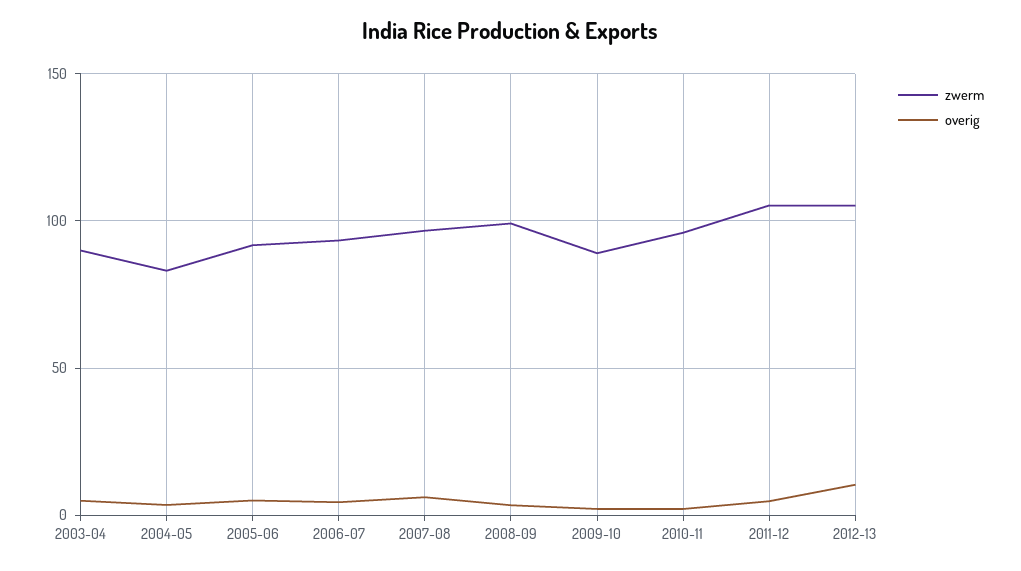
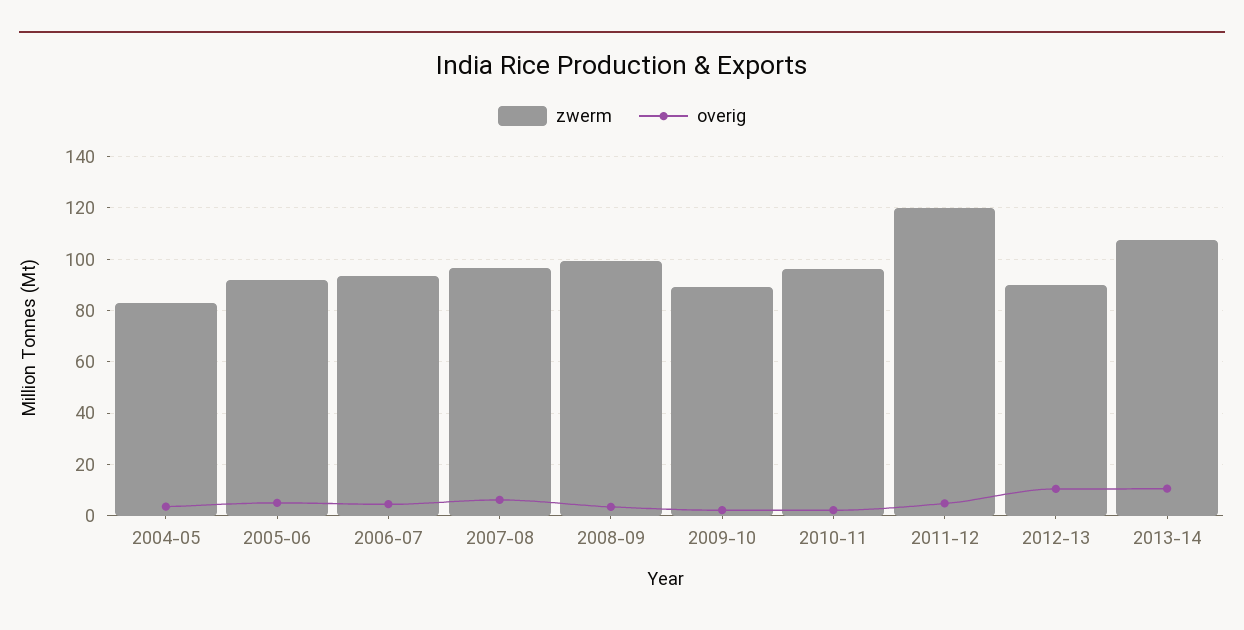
zwerm, 2003-04: 90 -> none
overig, 2003-04: 5 -> none
zwerm, 2011-12: 105 -> 120
zwerm, 2012-13: 105 -> 90
zwerm, 2013-14: none -> 107.5
overig, 2013-14: none -> 10

